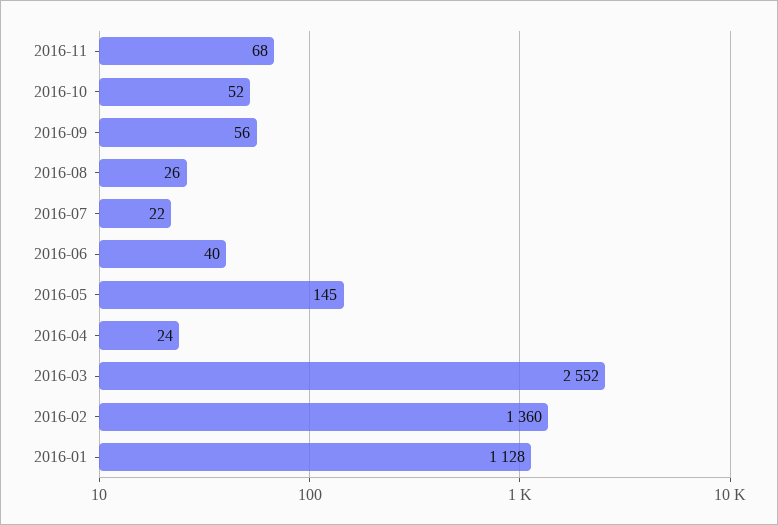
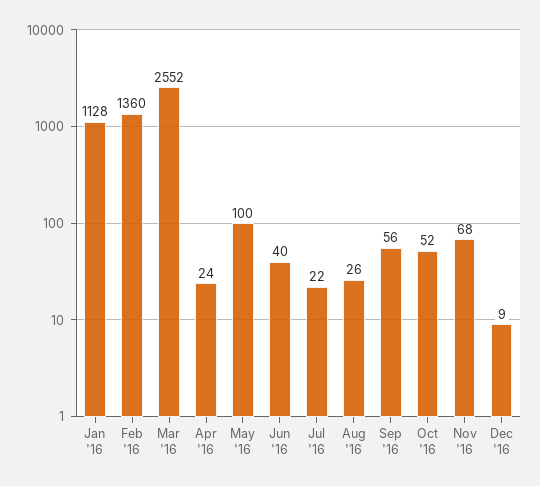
2016-05: 145 -> 100
Dec '16: none -> 9

